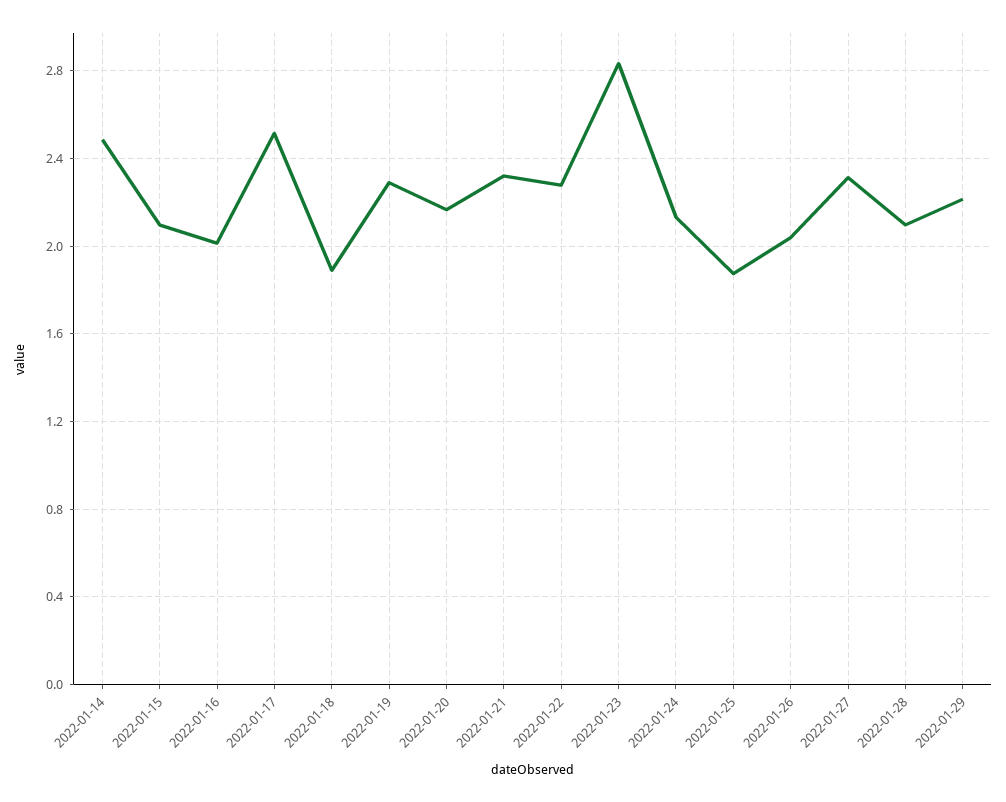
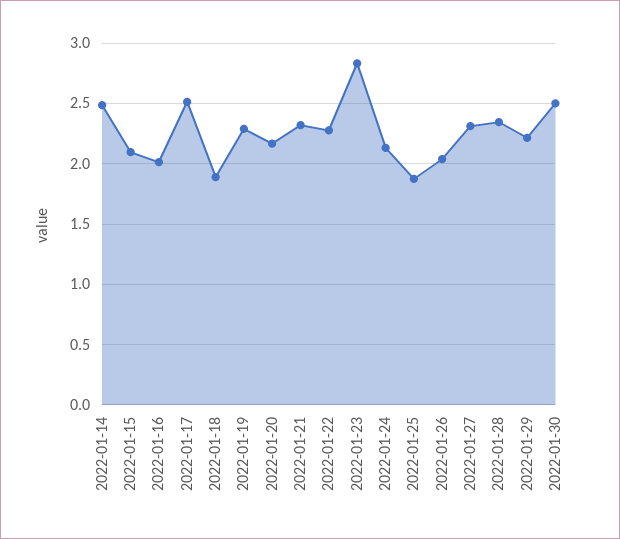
2022-01-28: 2.1 -> 2.35
2022-01-30: none -> 2.5

